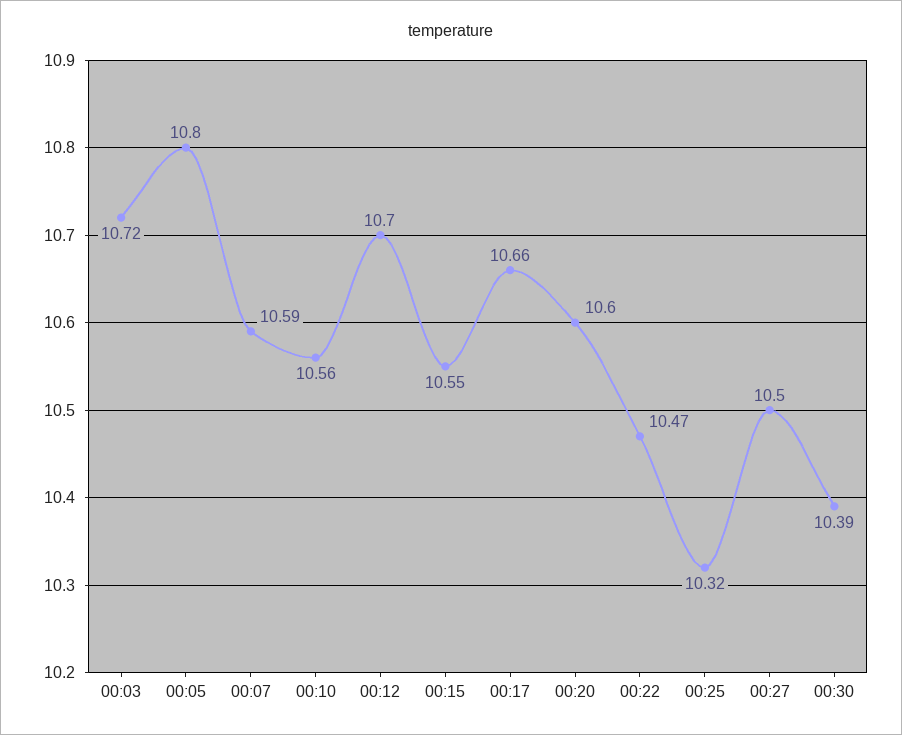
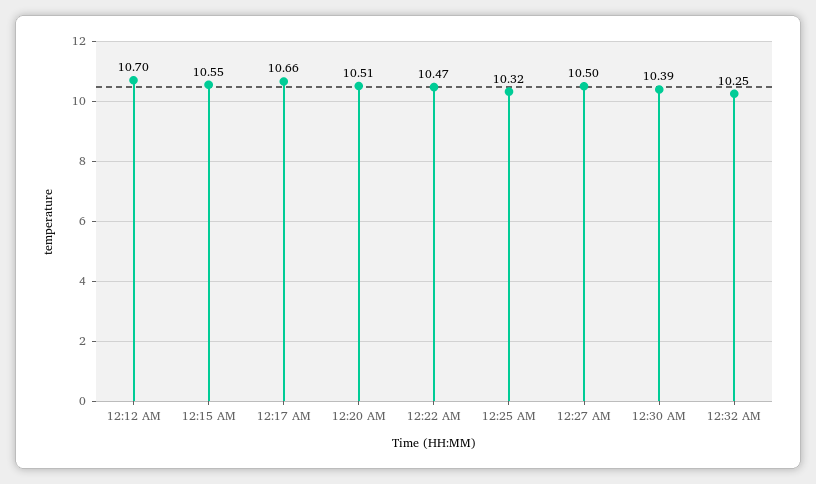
00:03: 10.72 -> none
00:05: 10.8 -> none
00:07: 10.59 -> none
00:10: 10.56 -> none
00:20: 10.6 -> 10.51
12:32 AM: none -> 10.25

